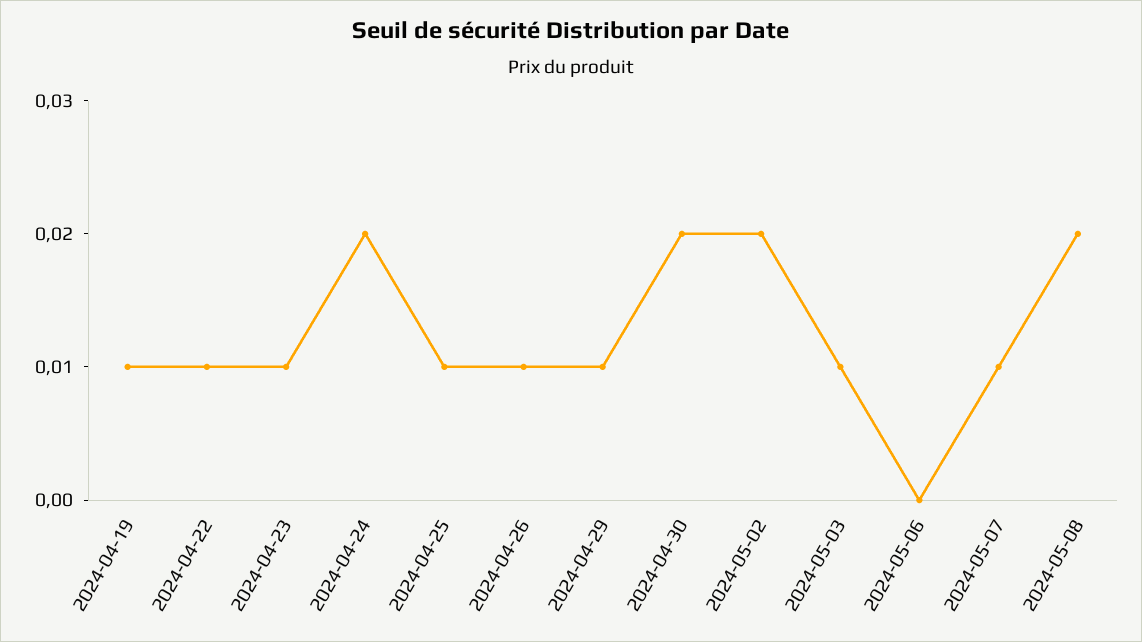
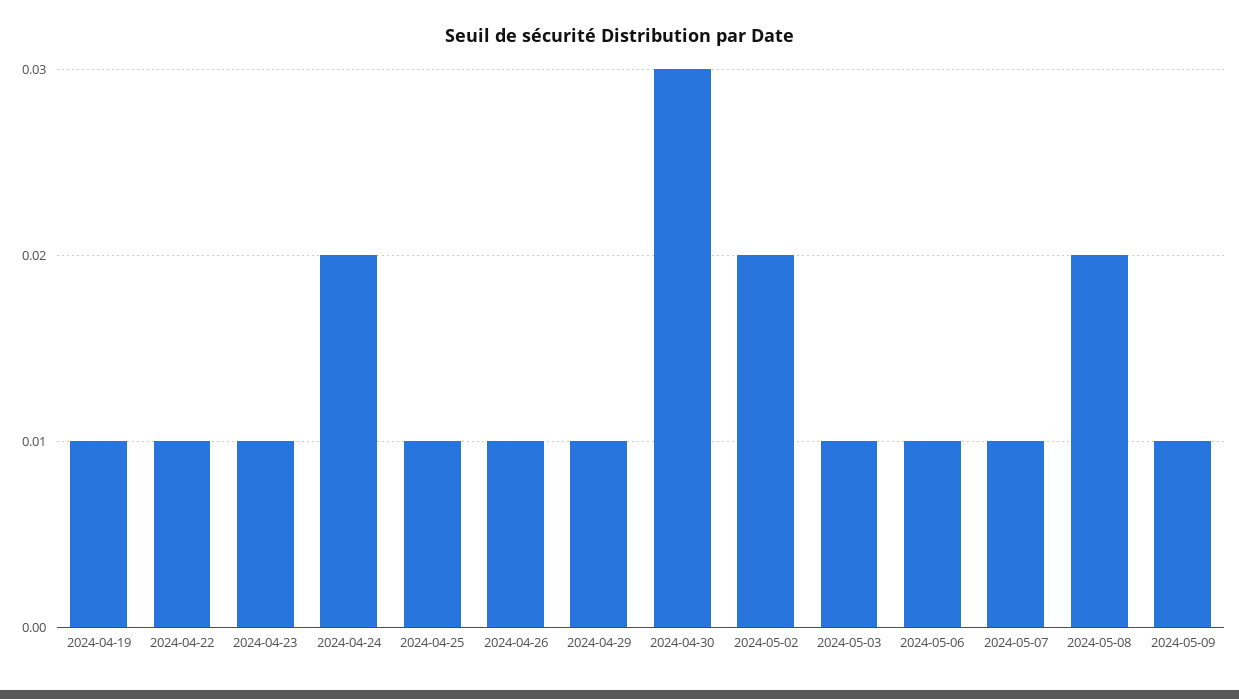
2024-04-30: 0.02 -> 0.03
2024-05-06: 0 -> 0.01
2024-05-09: none -> 0.01

